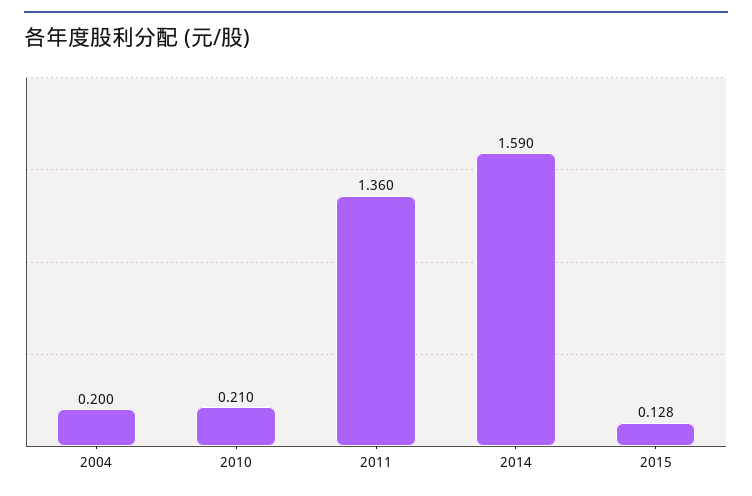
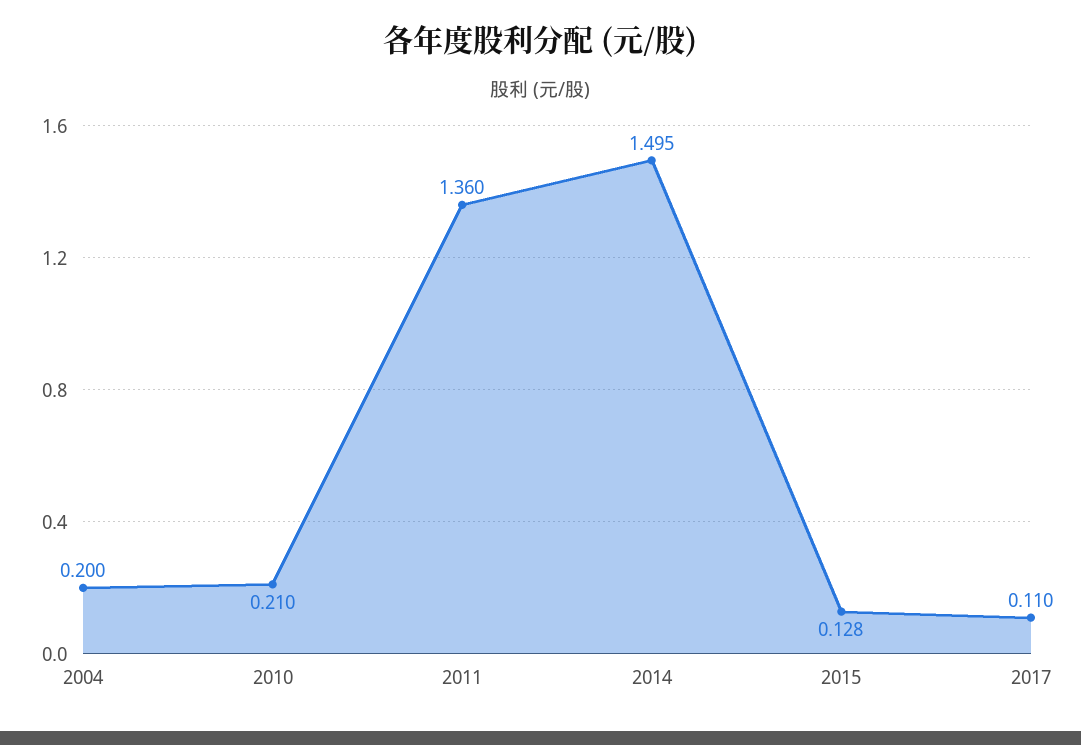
2014: 1.59 -> 1.495
2017: none -> 0.11

